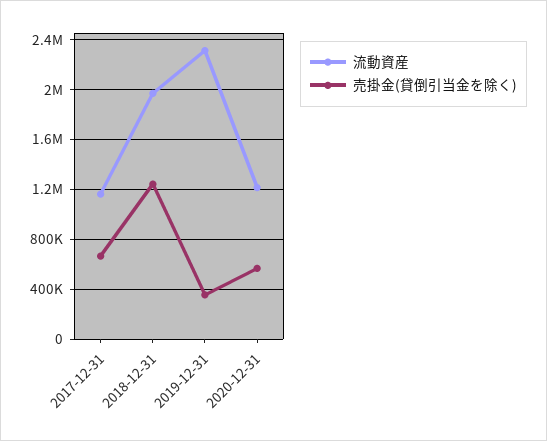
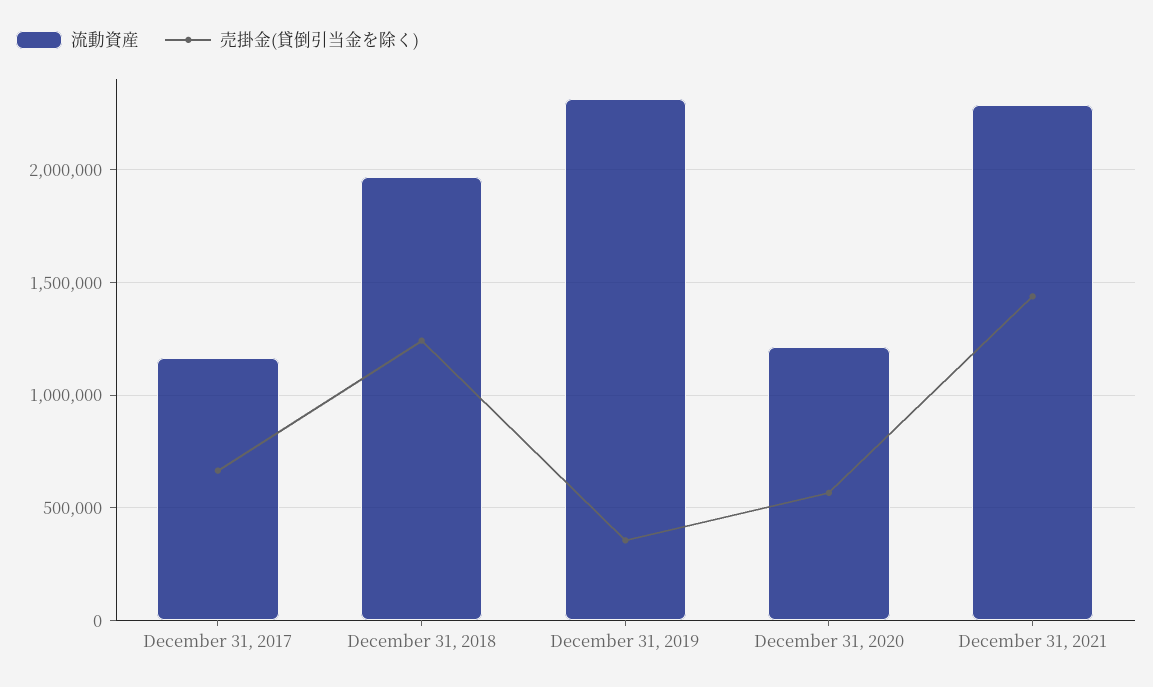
流動資産, December 31, 2021: none -> 2300000
売掛金(貸倒引当金を除く), December 31, 2021: none -> 1450000

